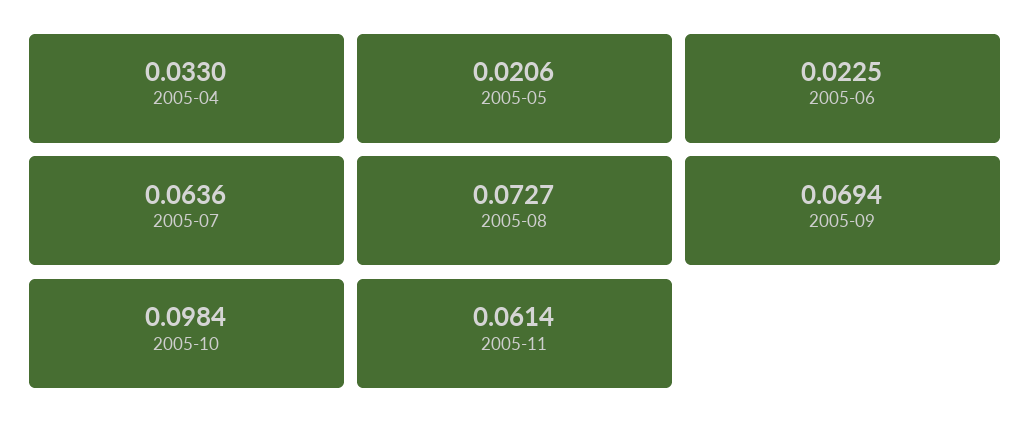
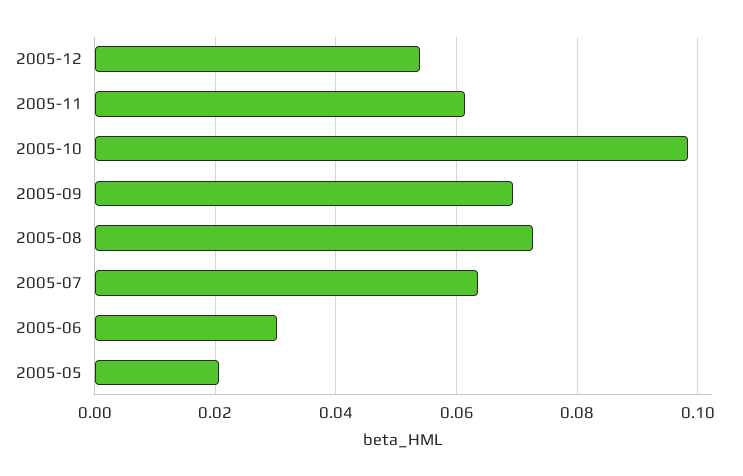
2005-04: 0.033 -> none
2005-06: 0.0225 -> 0.03
2005-12: none -> 0.054

